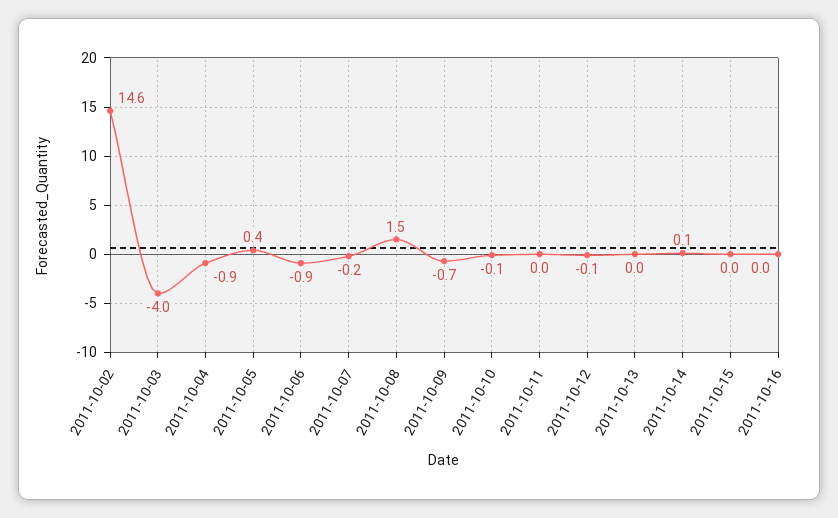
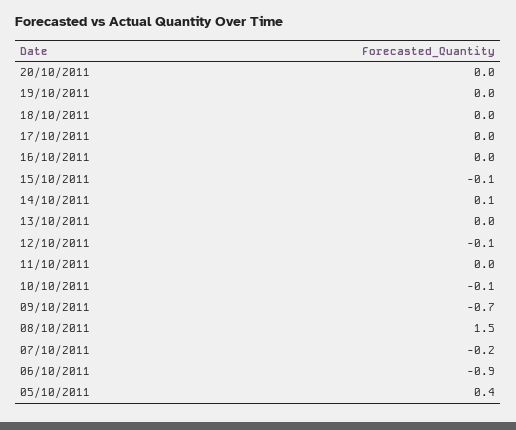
2011-10-02: 14.6 -> none
2011-10-03: -4 -> none
2011-10-04: -0.9 -> none
2011-10-15: 0 -> -0.1
20/10/2011: none -> 0
19/10/2011: none -> 0
18/10/2011: none -> 0
17/10/2011: none -> 0

